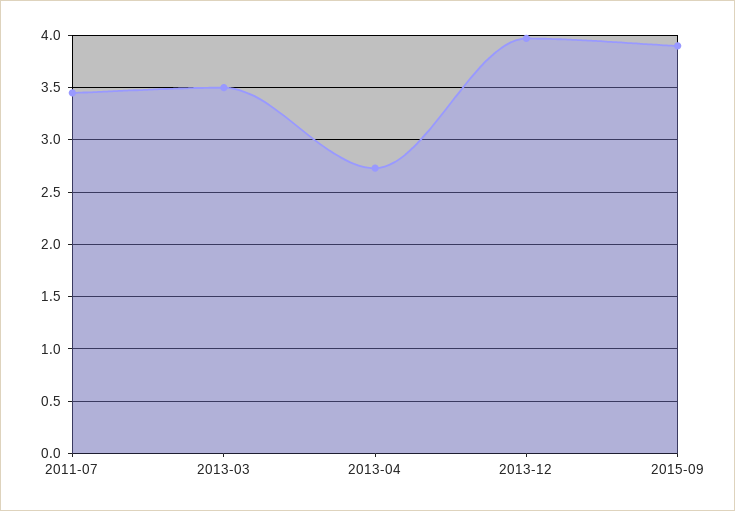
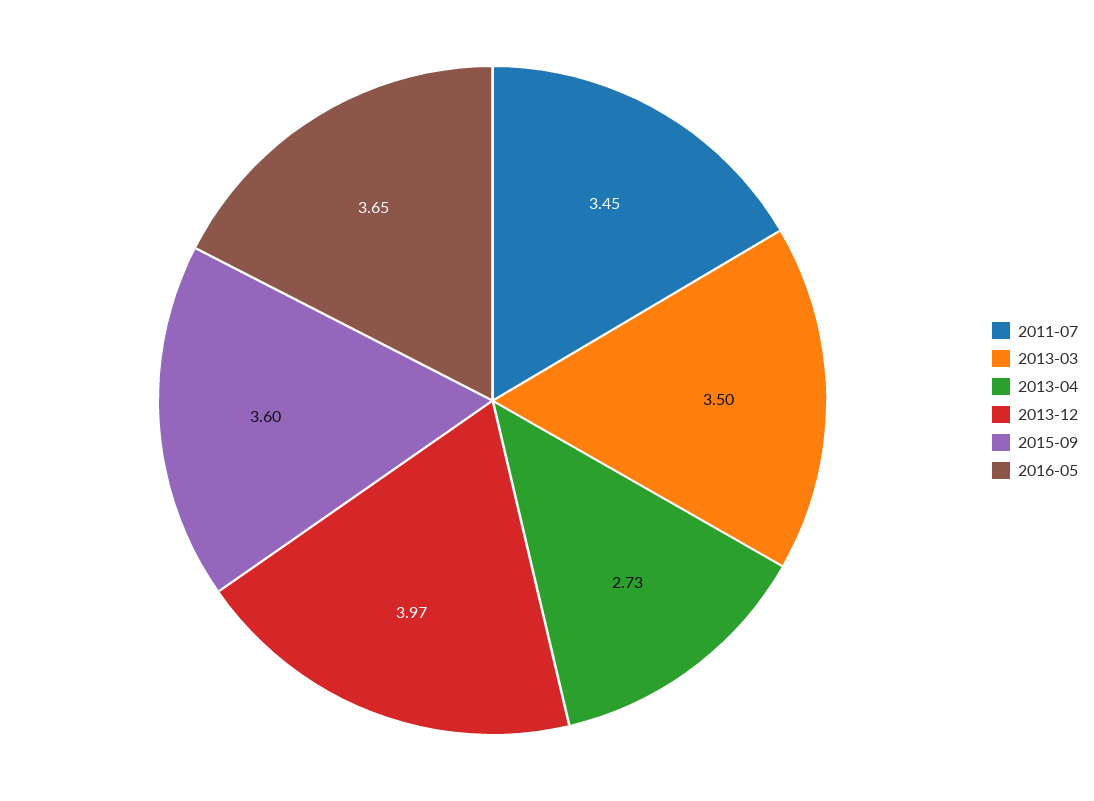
2015-09: 3.9 -> 3.6
2016-05: none -> 3.65

